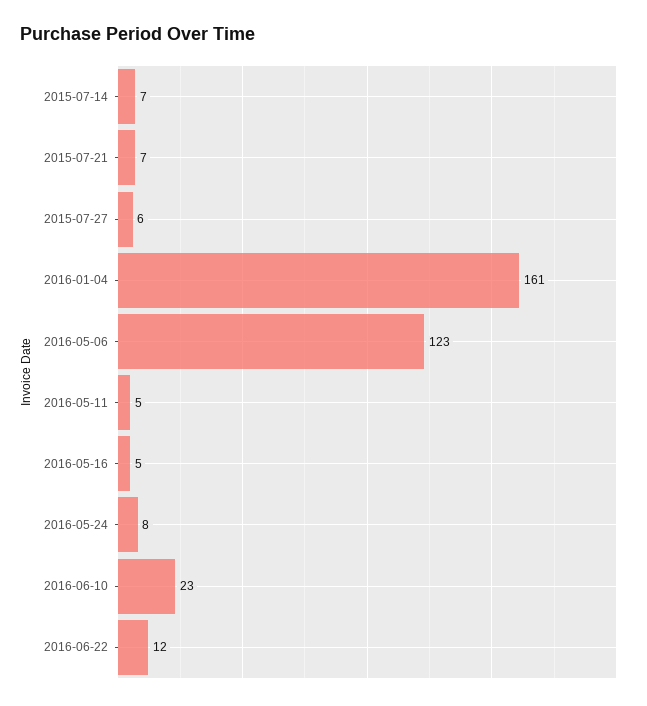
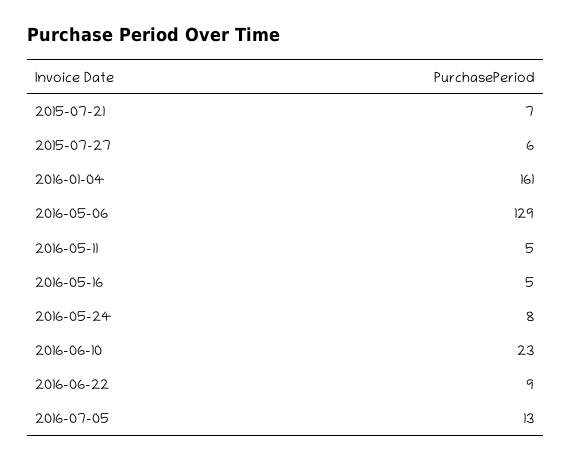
2015-07-14: 7 -> none
2016-05-06: 123 -> 129
2016-06-22: 12 -> 9
2016-07-05: none -> 13

